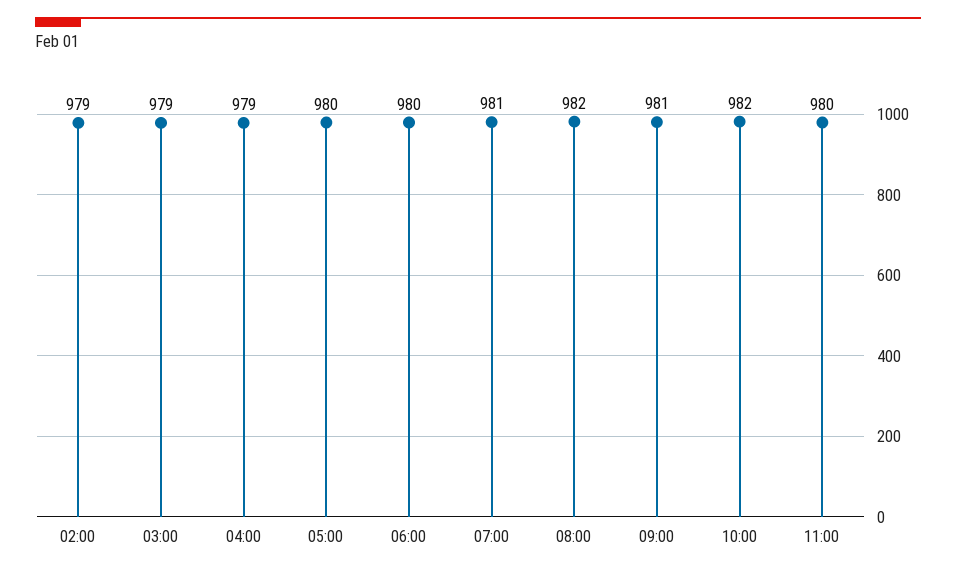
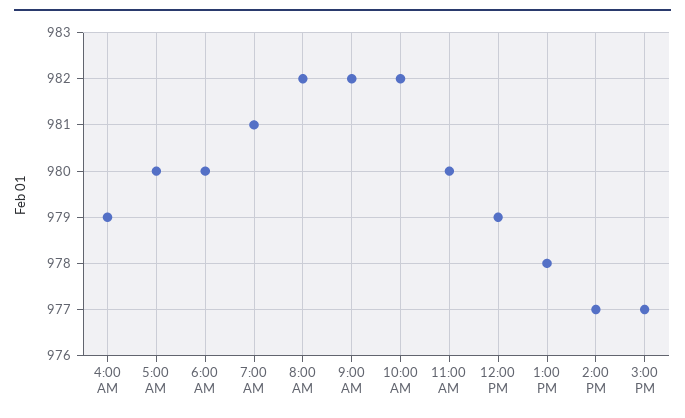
02:00: 979 -> none
03:00: 979 -> none
09:00: 981 -> 982
12:00 PM: none -> 979
1:00 PM: none -> 978
2:00 PM: none -> 977
3:00 PM: none -> 977

